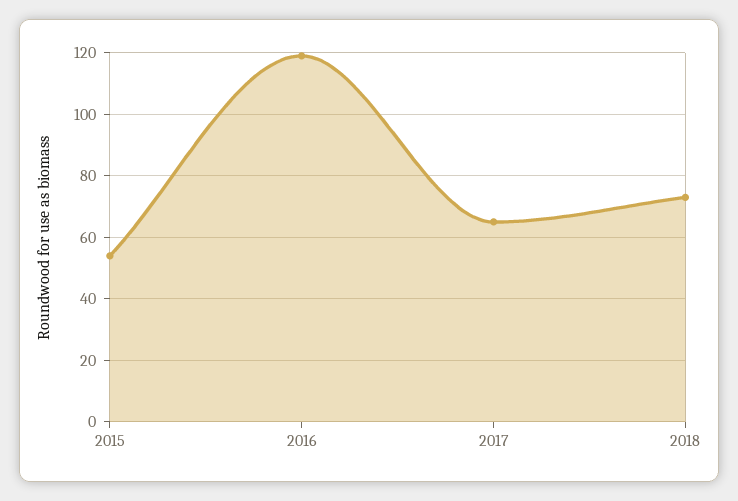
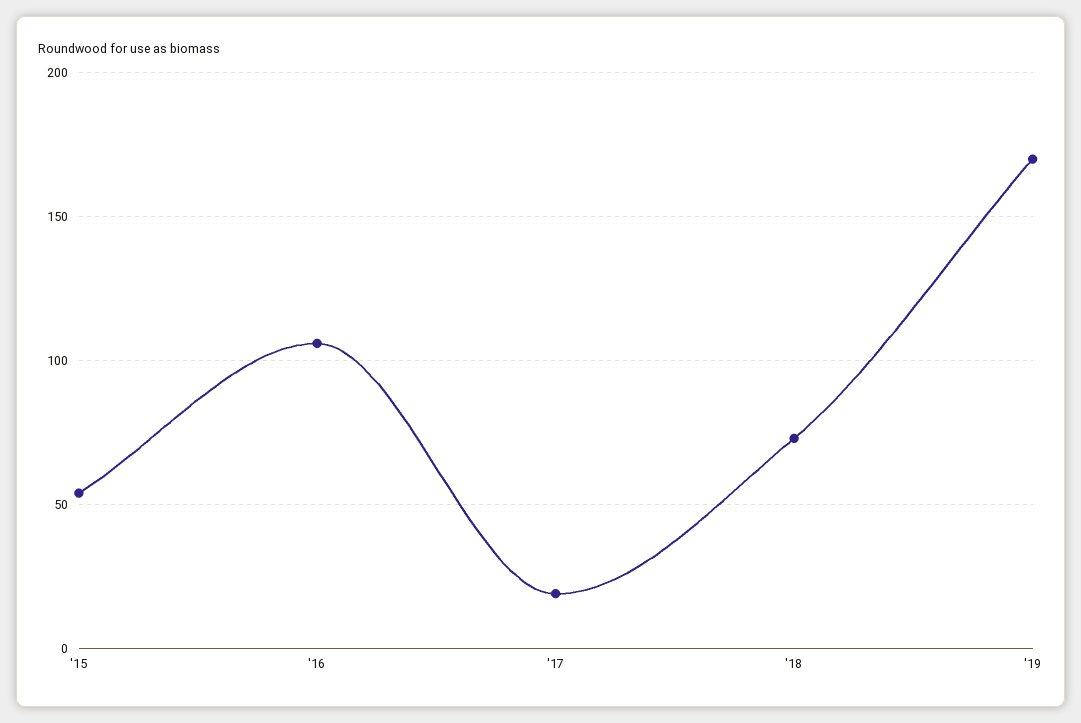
2016: 120 -> 105
2017: 65 -> 20
'19: none -> 170

